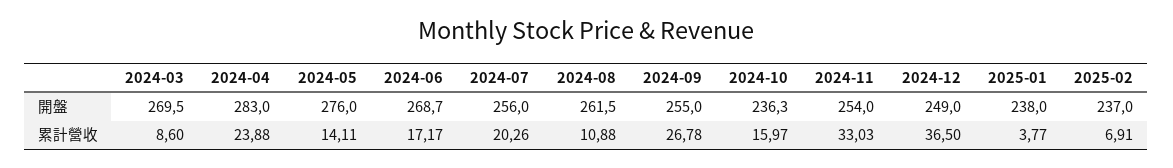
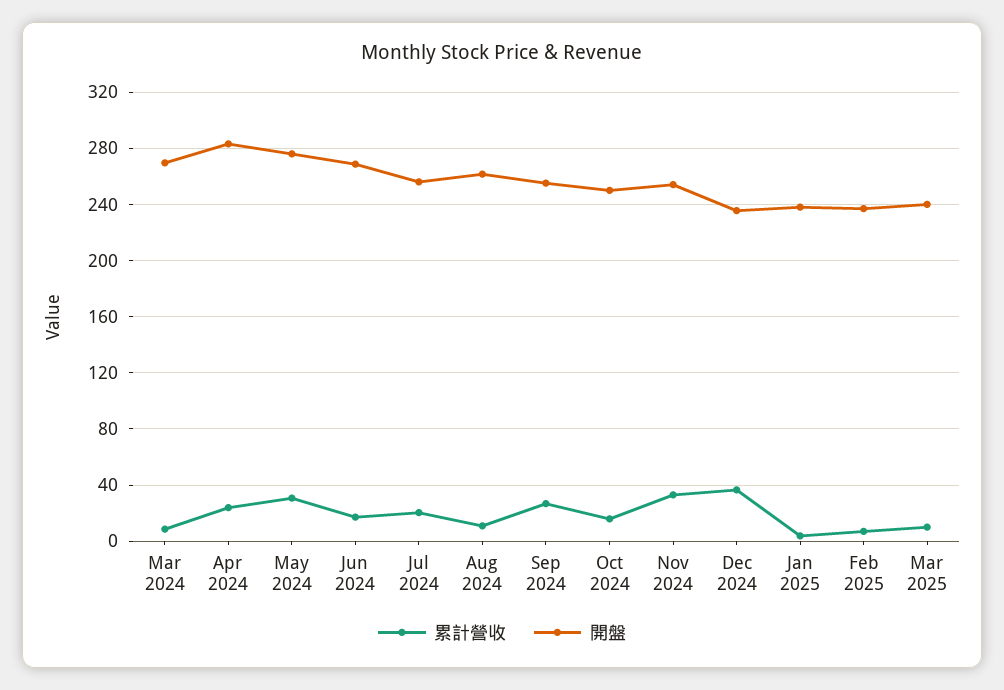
開盤, 2024-10: 236.3 -> 250
開盤, 2024-12: 249 -> 235
累計營收, 2024-05: 14.11 -> 30
累計營收, Mar 2025: none -> 10
開盤, Mar 2025: none -> 240

